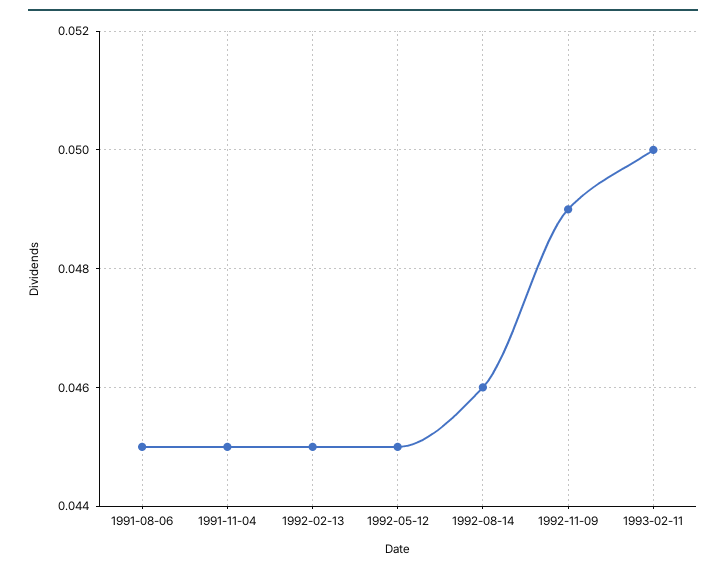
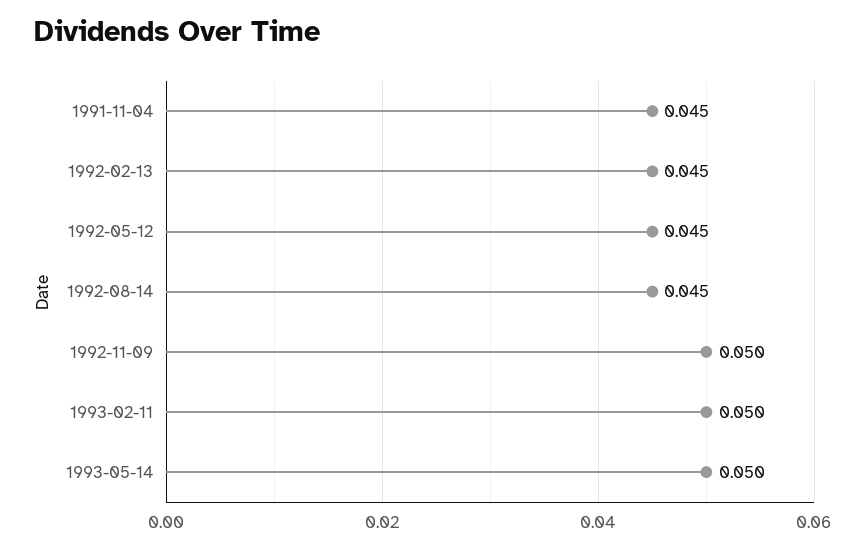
1991-08-06: 0.045 -> none
1992-08-14: 0.046 -> 0.045
1992-11-09: 0.049 -> 0.05
1993-05-14: none -> 0.05

